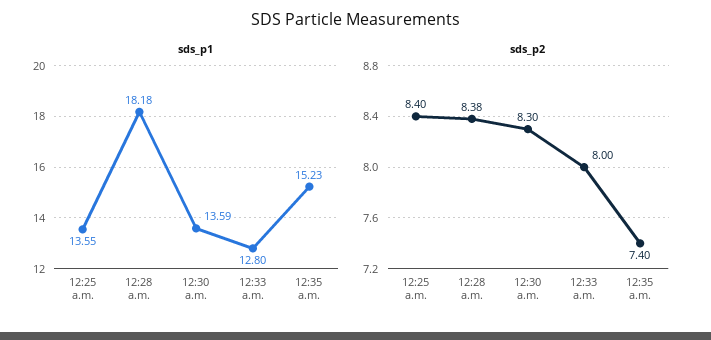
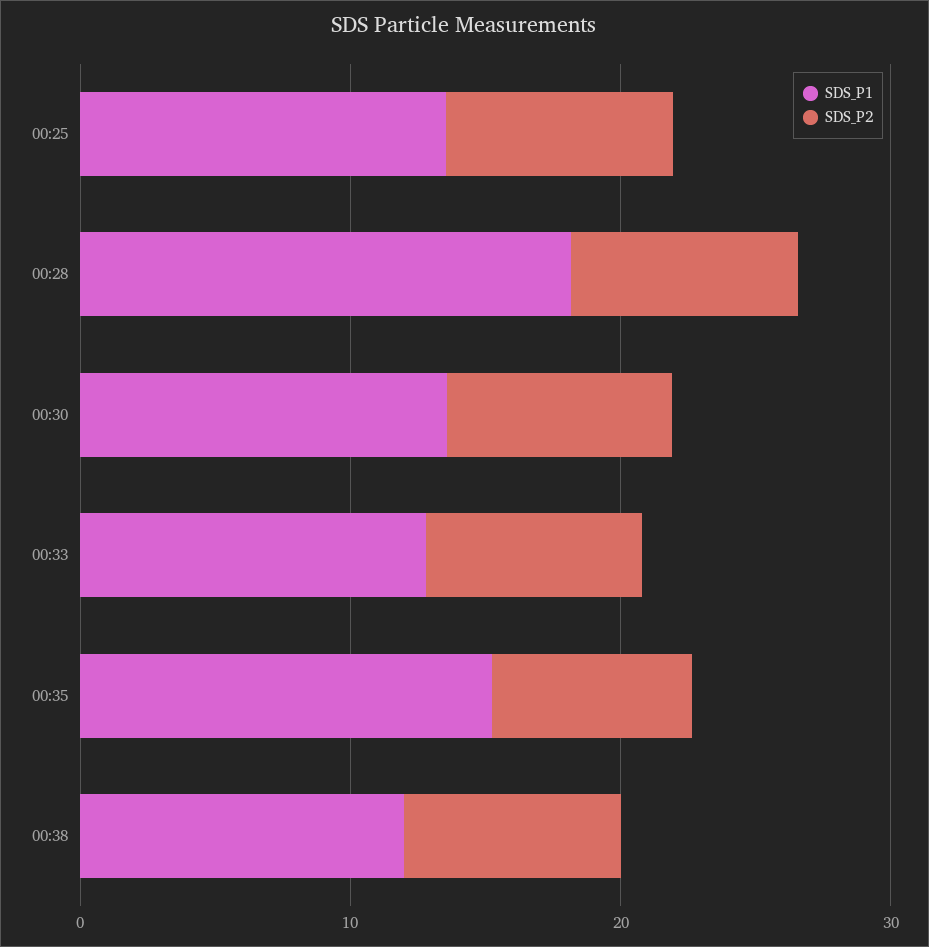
sds_p1, 00:38: none -> 12
sds_p2, 00:38: none -> 8

